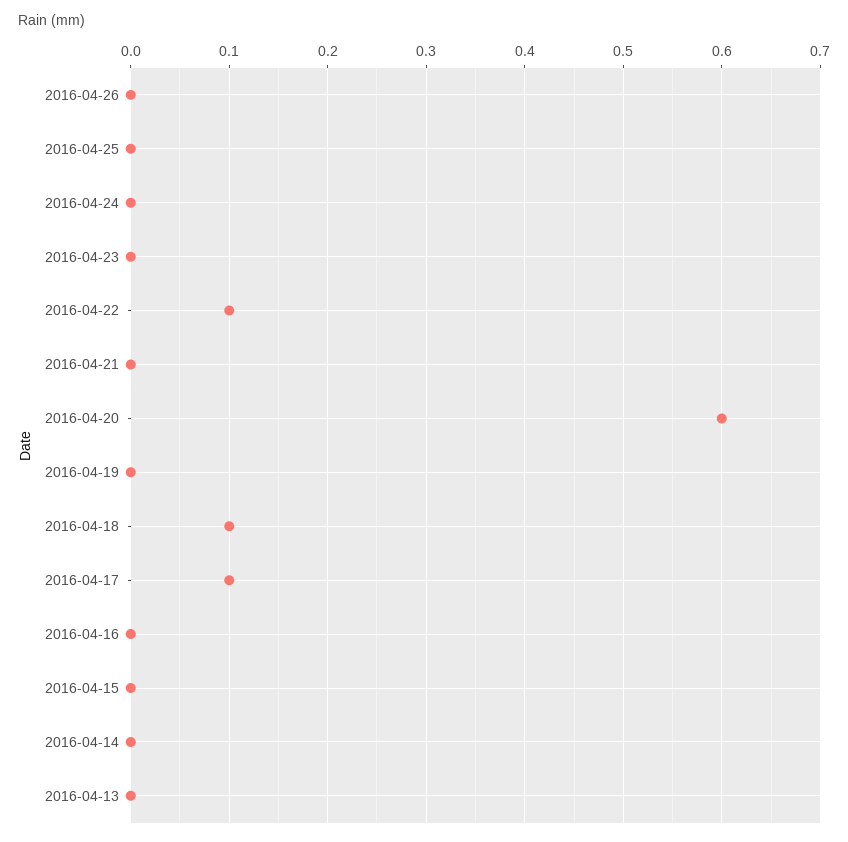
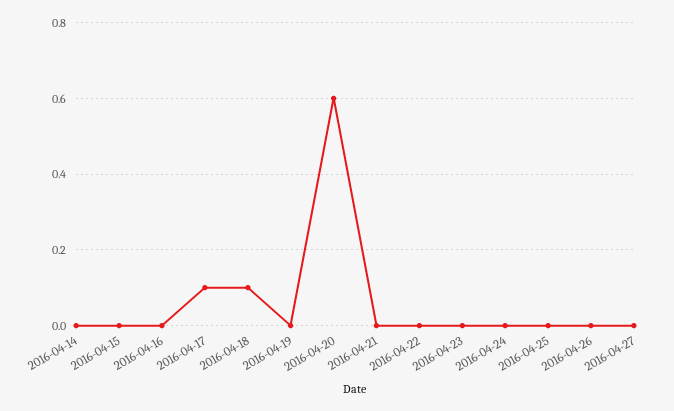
2016-04-22: 0.1 -> 0
2016-04-13: 0 -> none
2016-04-27: none -> 0

